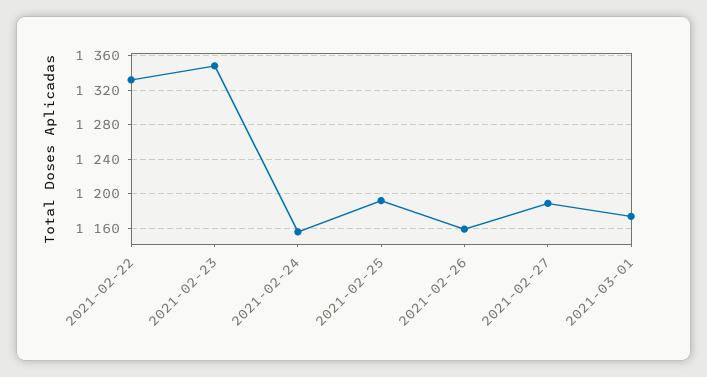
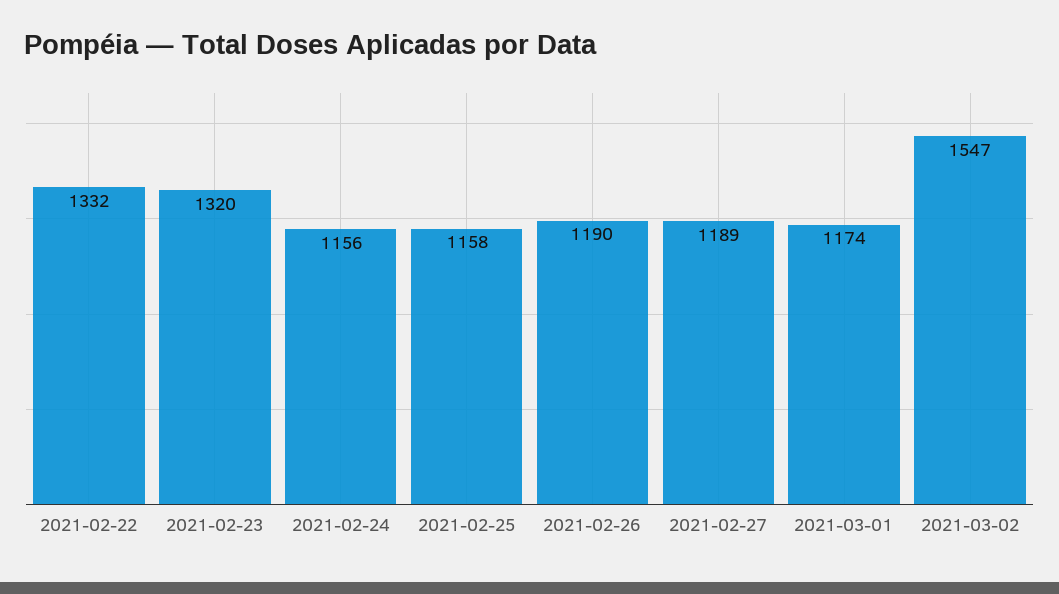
2021-02-23: 1350 -> 1320
2021-02-25: 1190 -> 1158
2021-02-26: 1160 -> 1190
2021-03-02: none -> 1547

